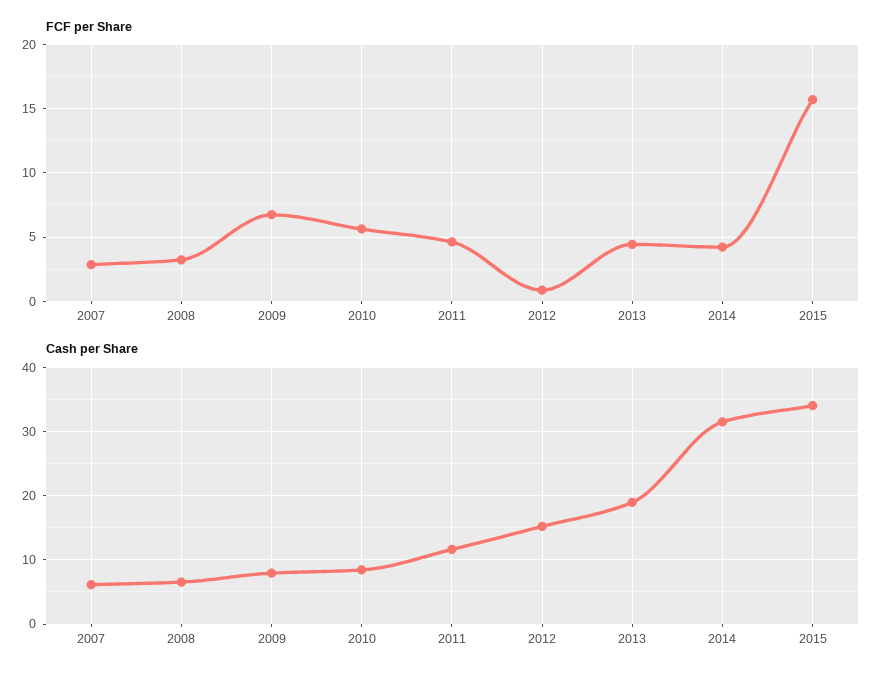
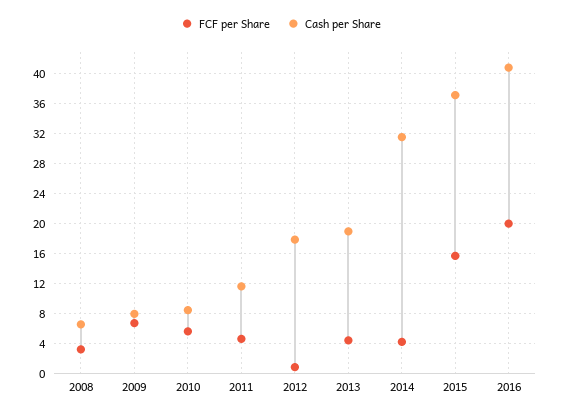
FCF per Share, 2007: 3 -> none
Cash per Share, 2007: 6 -> none
Cash per Share, 2012: 15 -> 18
Cash per Share, 2015: 34 -> 37
FCF per Share, 2016: none -> 20
Cash per Share, 2016: none -> 41

